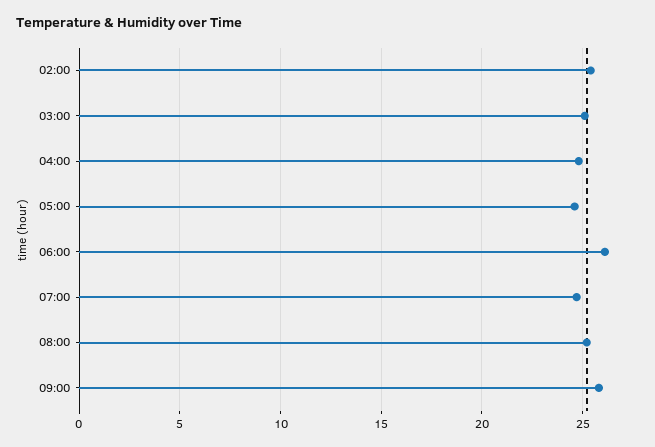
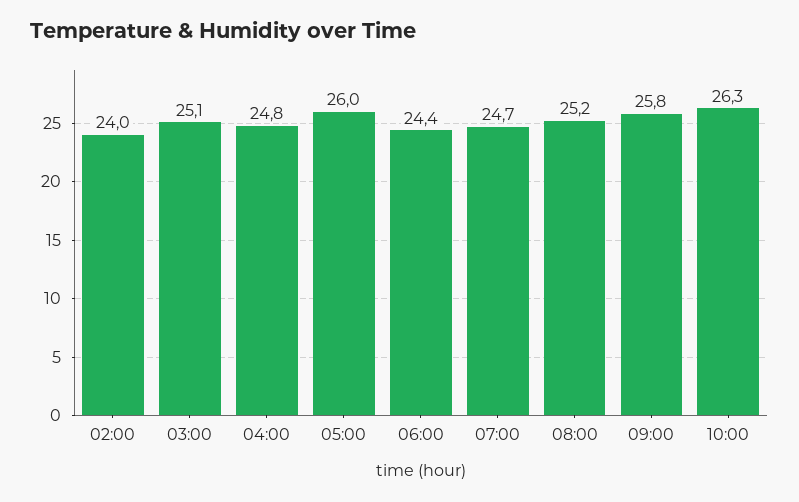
02:00: 25.5 -> 24
05:00: 24.5 -> 26
06:00: 26 -> 24.4
10:00: none -> 26.3

